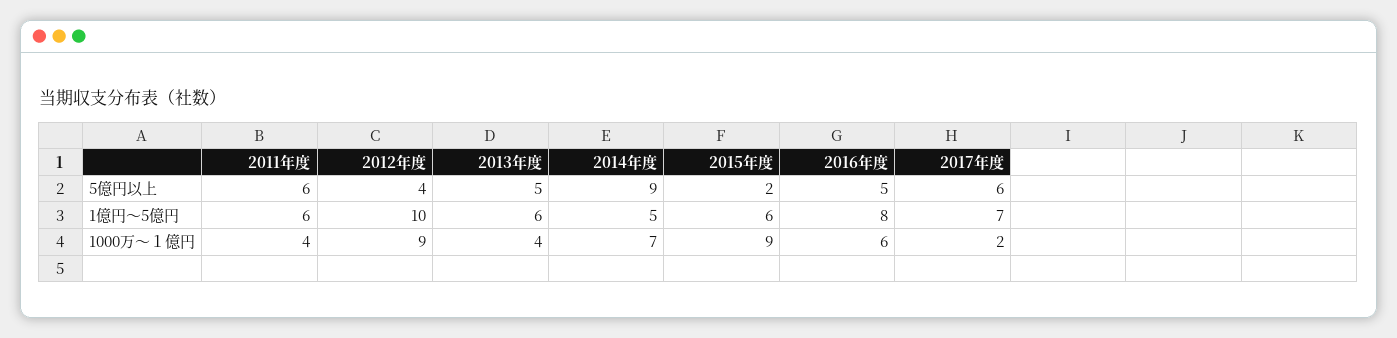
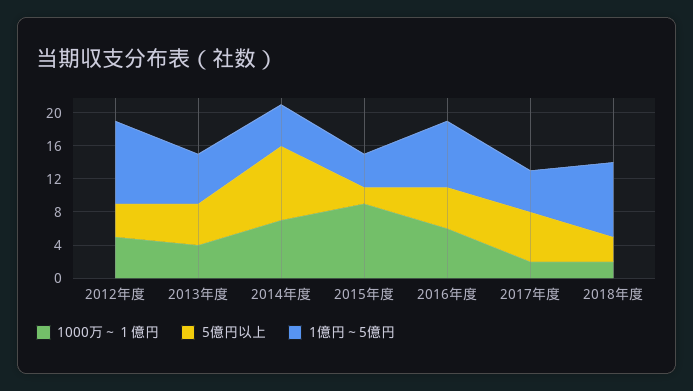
5億円以上, 2011年度: 6 -> none
1億円～5億円, 2011年度: 6 -> none
1億円～5億円, 2015年度: 6 -> 4
1億円～5億円, 2017年度: 7 -> 5
1000万～１億円, 2011年度: 4 -> none
1000万～１億円, 2012年度: 9 -> 5
1000万～１億円, 2018年度: none -> 2
5億円以上, 2018年度: none -> 3
1億円～5億円, 2018年度: none -> 9

